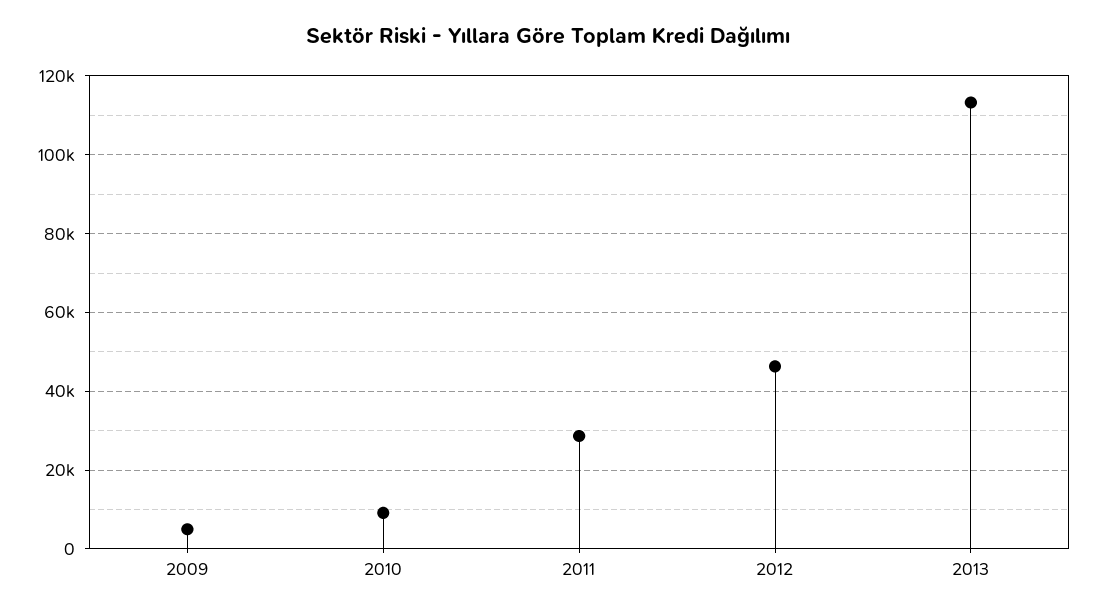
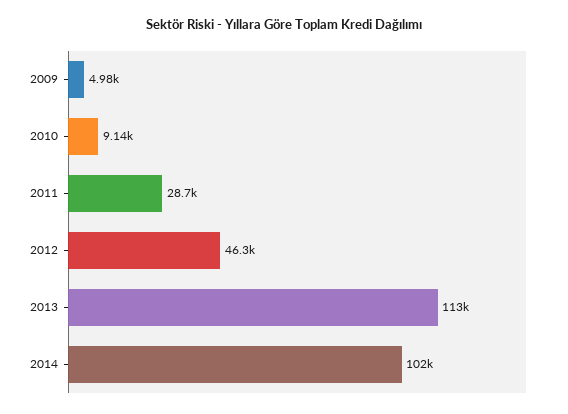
2014: none -> 102000

